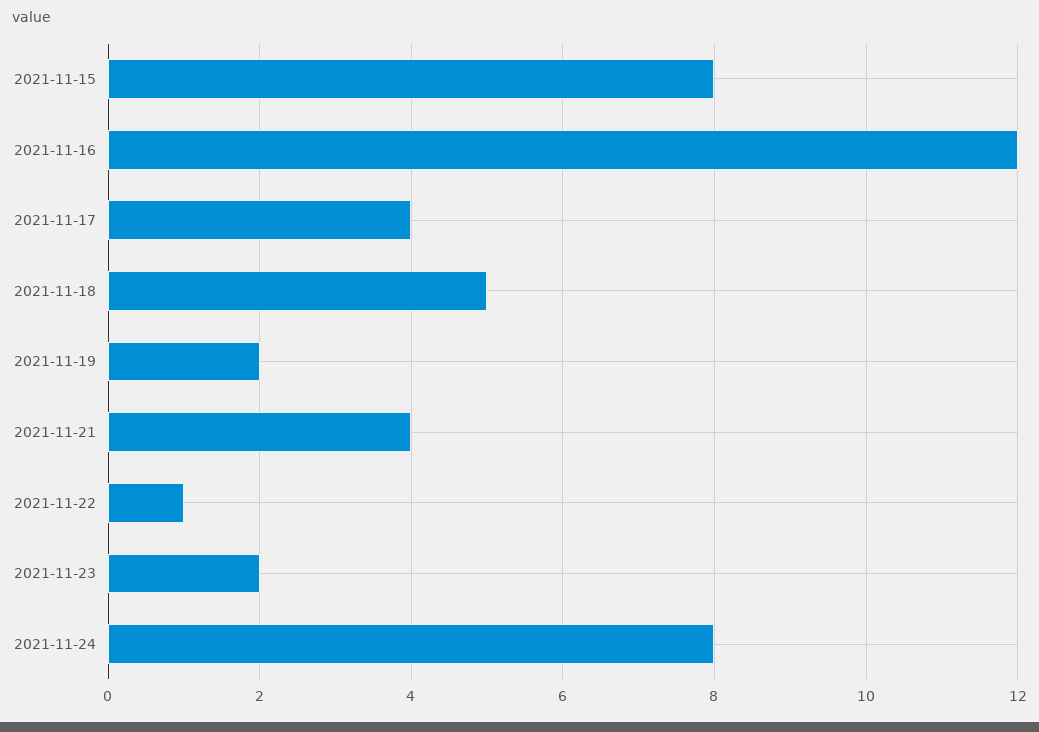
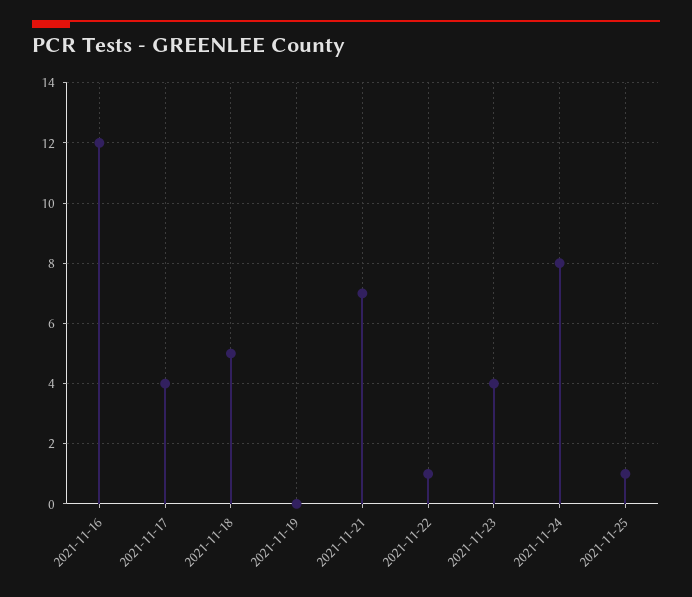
2021-11-15: 8 -> none
2021-11-19: 2 -> 0
2021-11-21: 4 -> 7
2021-11-23: 2 -> 4
2021-11-25: none -> 1

